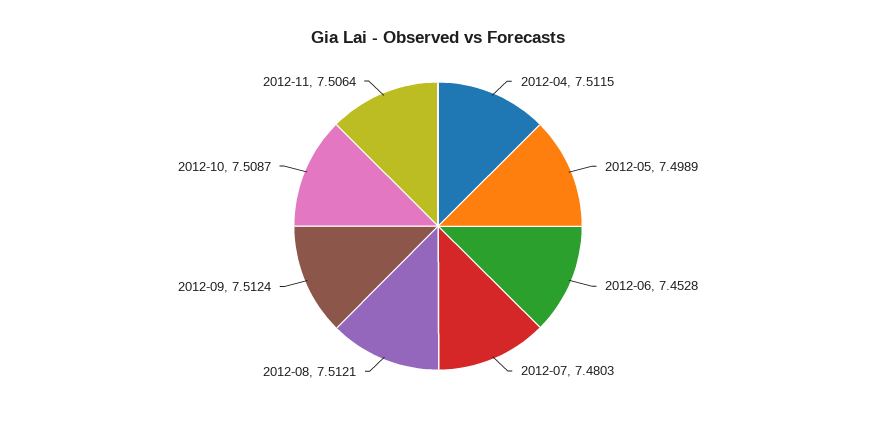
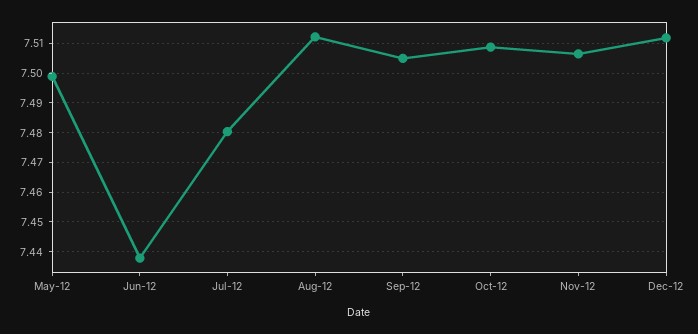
2012-04: 7.5115 -> none
2012-06: 7.4528 -> 7.4375
2012-09: 7.5124 -> 7.505
Dec-12: none -> 7.5125

